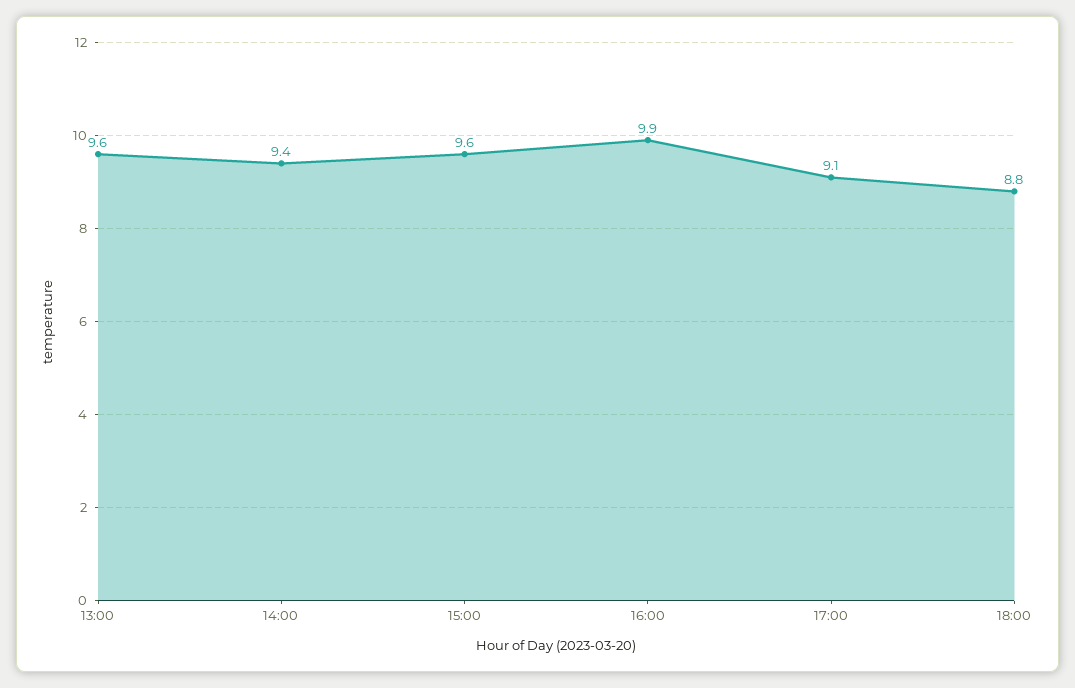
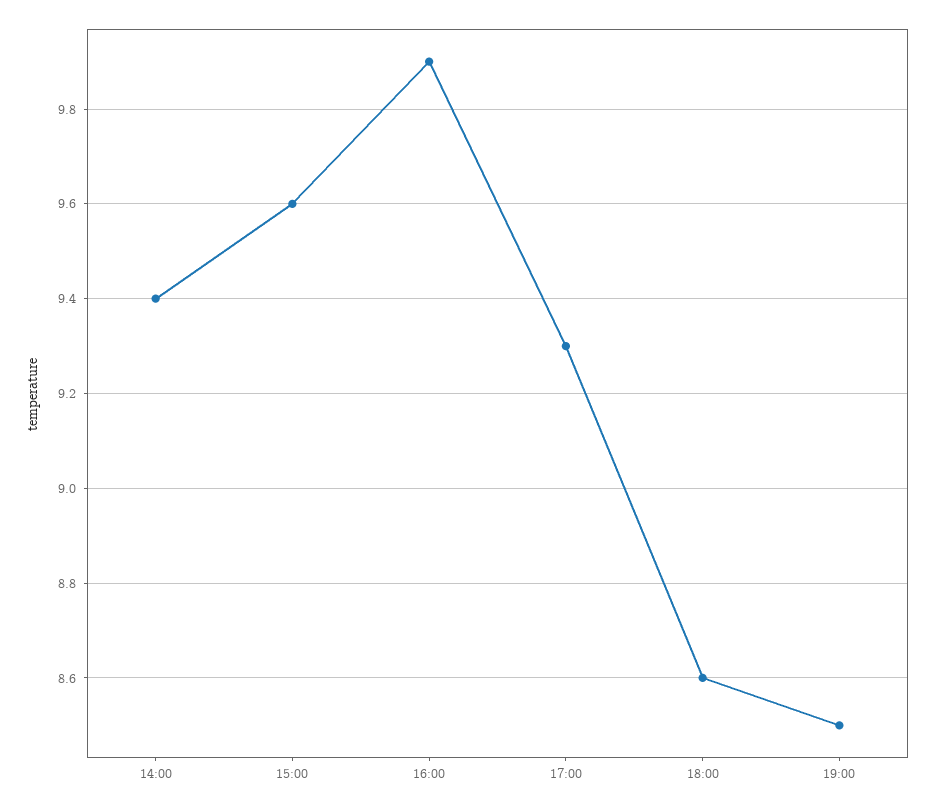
13:00: 9.6 -> none
17:00: 9.1 -> 9.3
18:00: 8.8 -> 8.6
19:00: none -> 8.5

